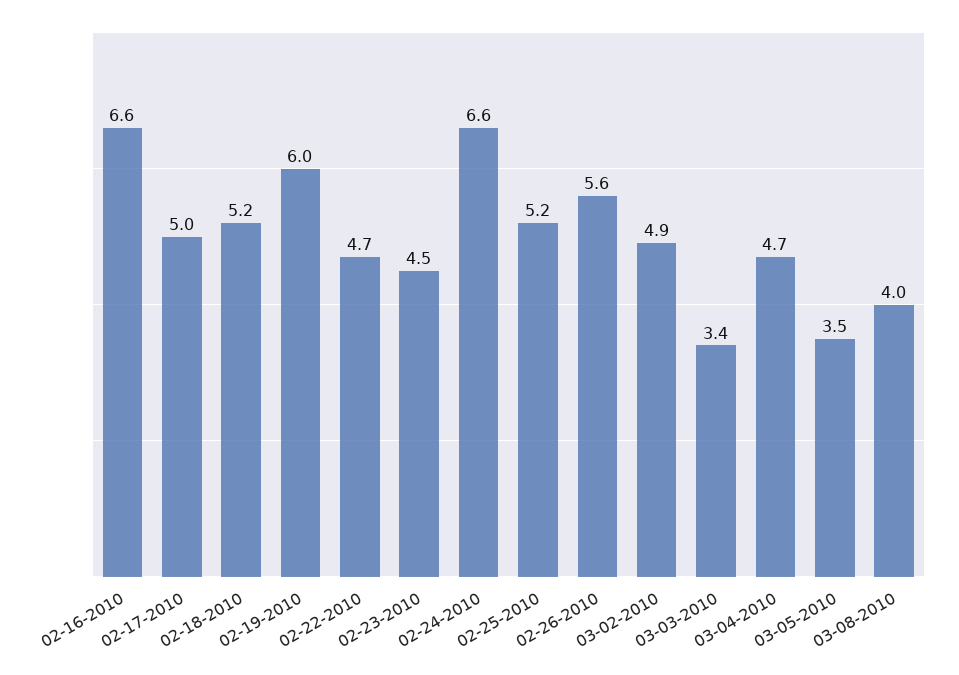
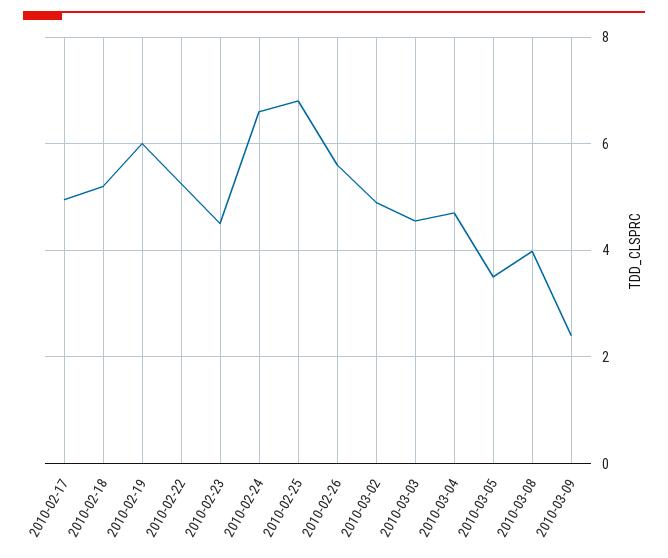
02-16-2010: 6.6 -> none
02-22-2010: 4.7 -> 5.2
02-25-2010: 5.2 -> 6.8
03-03-2010: 3.4 -> 4.6
2010-03-09: none -> 2.4

